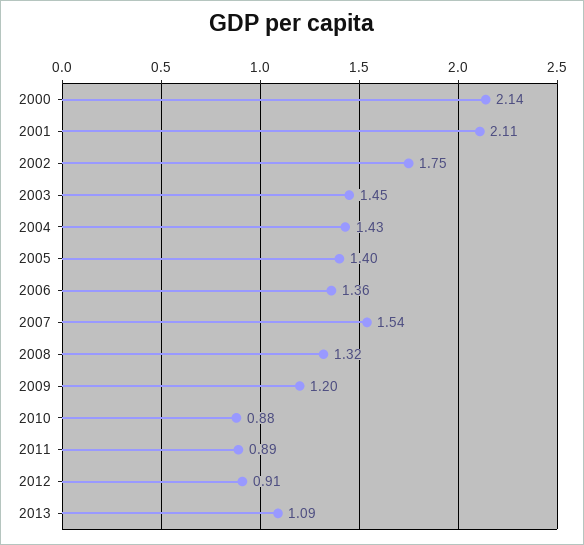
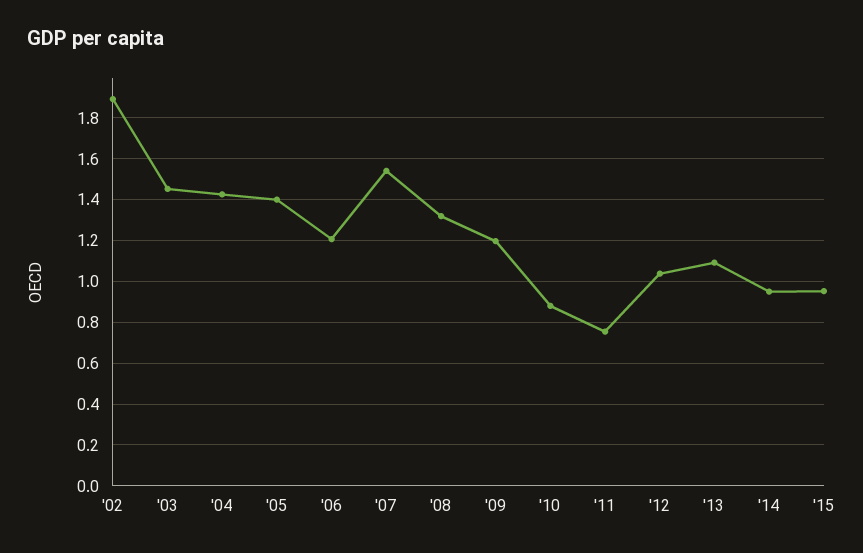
2000: 2.14 -> none
2001: 2.11 -> none
2002: 1.75 -> 1.9
2006: 1.36 -> 1.2
2011: 0.89 -> 0.75
2012: 0.91 -> 1.05
'14: none -> 0.95
'15: none -> 0.95

